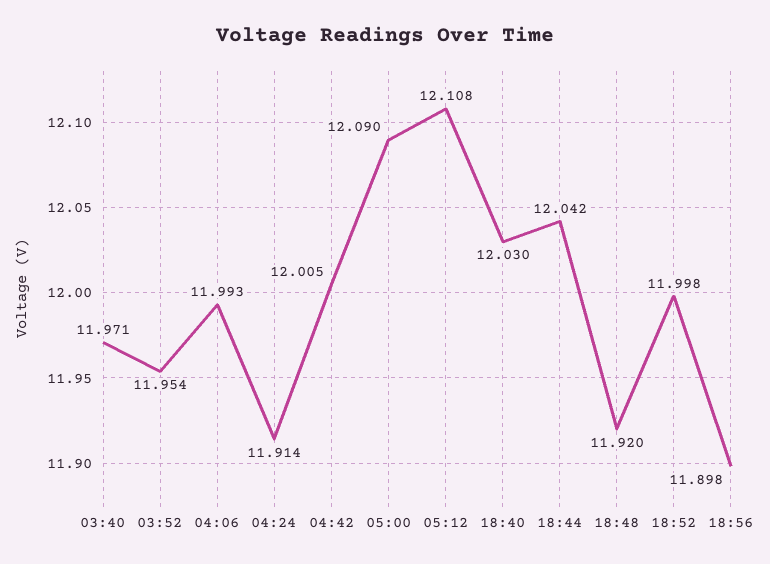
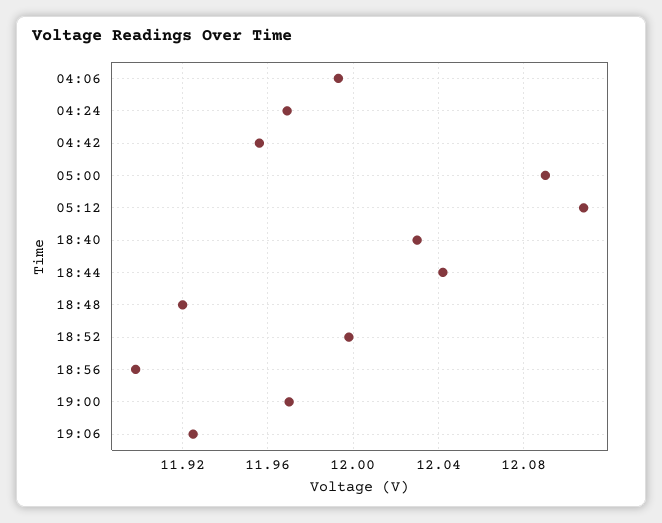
03:40: 11.971 -> none
03:52: 11.954 -> none
04:24: 11.914 -> 11.97
04:42: 12.005 -> 11.955
19:00: none -> 11.97
19:06: none -> 11.925

